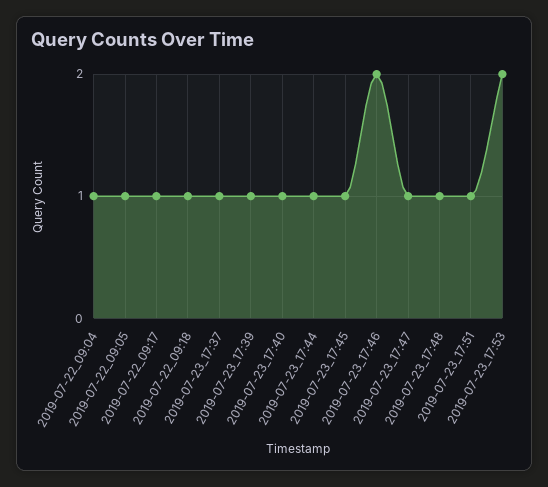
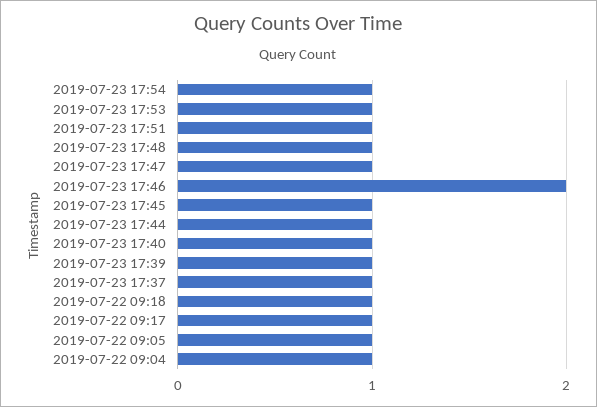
2019-07-23_17:53: 2 -> 1
2019-07-23 17:54: none -> 1

